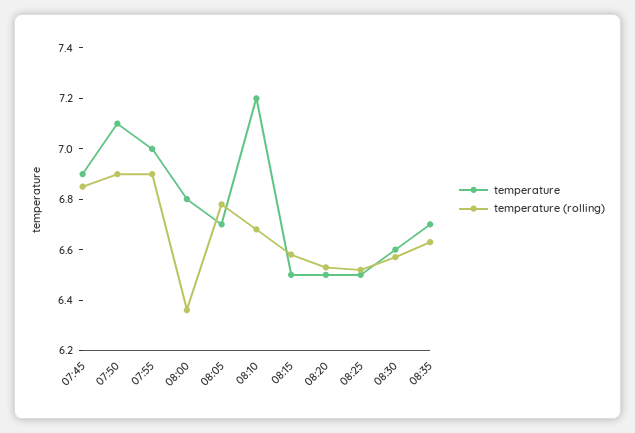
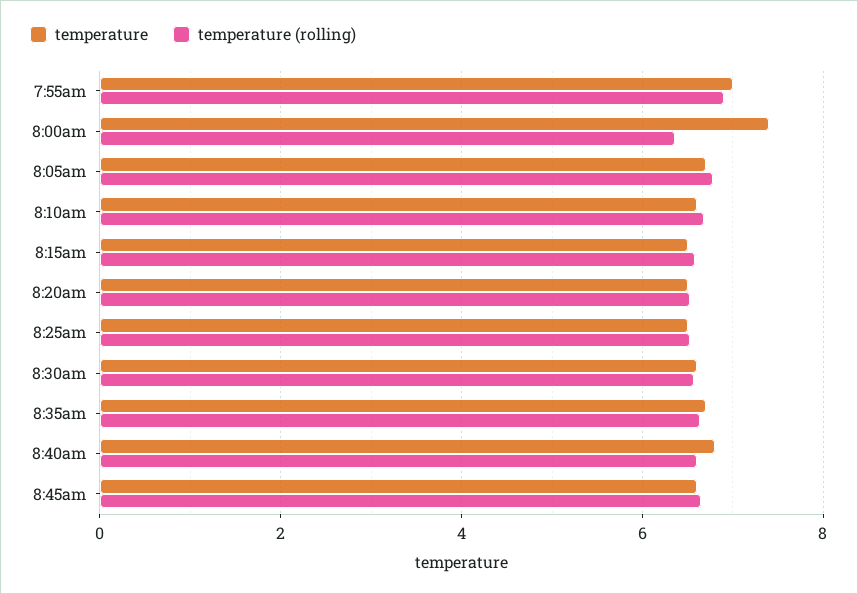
temperature, 07:45: 6.9 -> none
temperature (rolling), 07:45: 6.85 -> none
temperature, 07:50: 7.1 -> none
temperature (rolling), 07:50: 6.9 -> none
temperature, 08:00: 6.8 -> 7.4
temperature, 08:10: 7.2 -> 6.6
temperature, 8:40am: none -> 6.8
temperature (rolling), 8:40am: none -> 6.6
temperature, 8:45am: none -> 6.6
temperature (rolling), 8:45am: none -> 6.6

